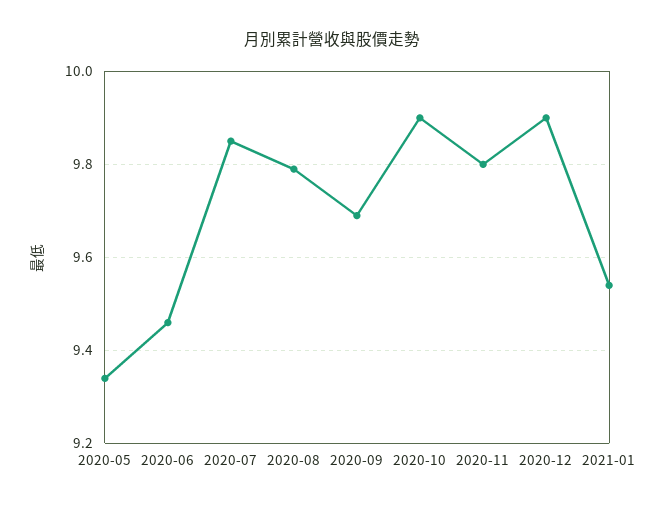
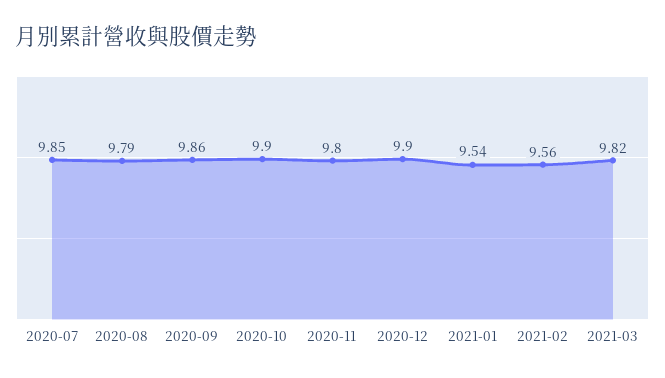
2020-05: 9.35 -> none
2020-06: 9.45 -> none
2020-09: 9.7 -> 9.86
2021-02: none -> 9.56
2021-03: none -> 9.82

